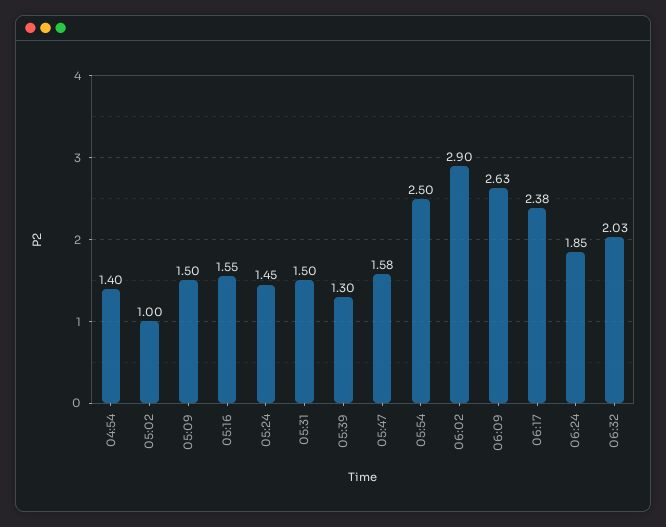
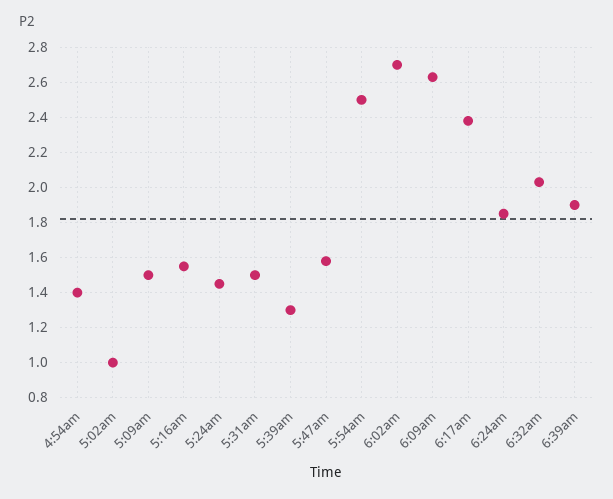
06:02: 2.9 -> 2.7
6:39am: none -> 1.9

